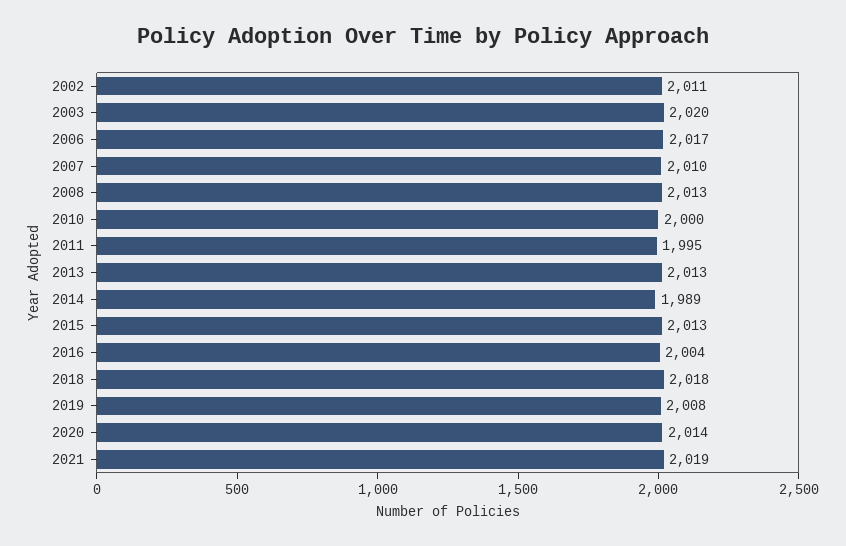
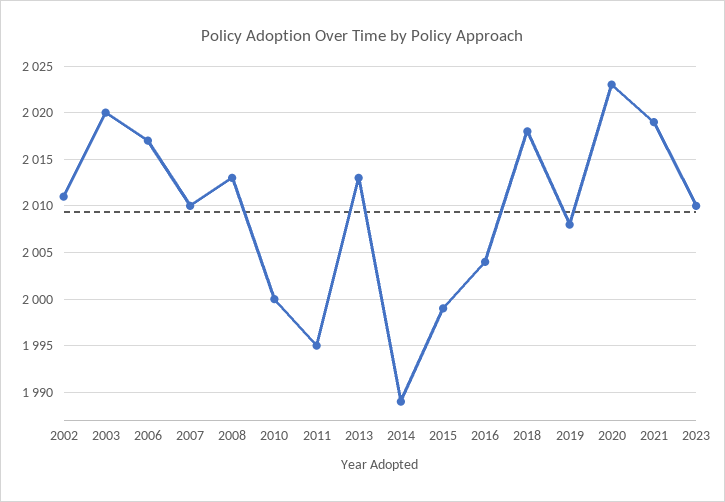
2015: 2013 -> 1999
2020: 2014 -> 2023
2023: none -> 2010

